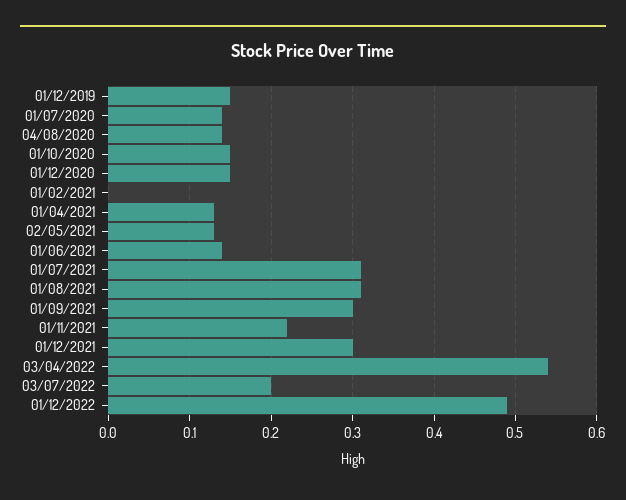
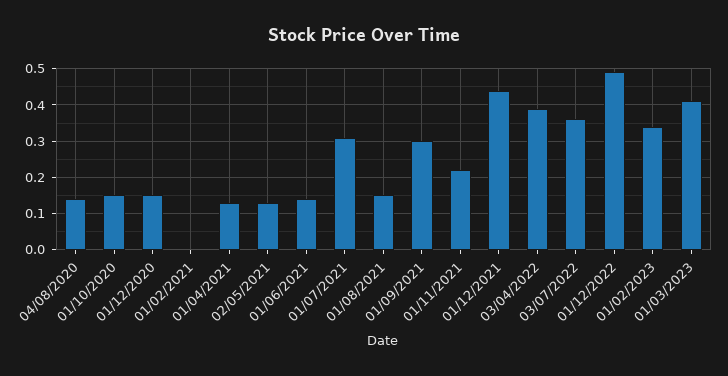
01/12/2019: 0.15 -> none
01/07/2020: 0.14 -> none
01/08/2021: 0.31 -> 0.15
01/12/2021: 0.3 -> 0.45
03/04/2022: 0.54 -> 0.4
03/07/2022: 0.2 -> 0.35
01/02/2023: none -> 0.35
01/03/2023: none -> 0.4

